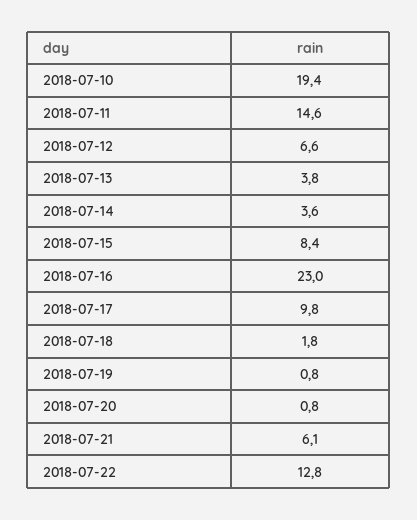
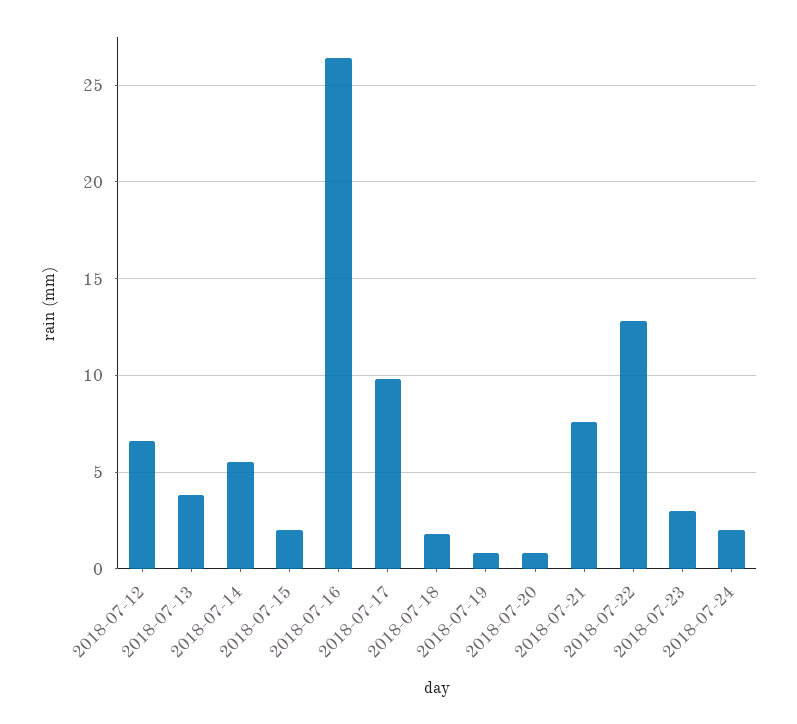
2018-07-10: 19.4 -> none
2018-07-11: 14.6 -> none
2018-07-14: 3.6 -> 5.5
2018-07-15: 8.4 -> 2
2018-07-16: 23 -> 26.5
2018-07-21: 6.1 -> 7.5
2018-07-23: none -> 3
2018-07-24: none -> 2

